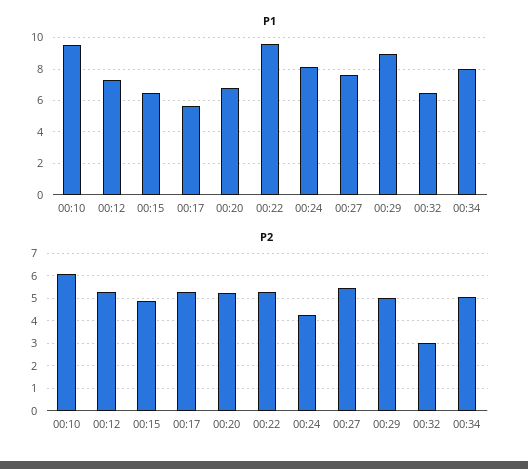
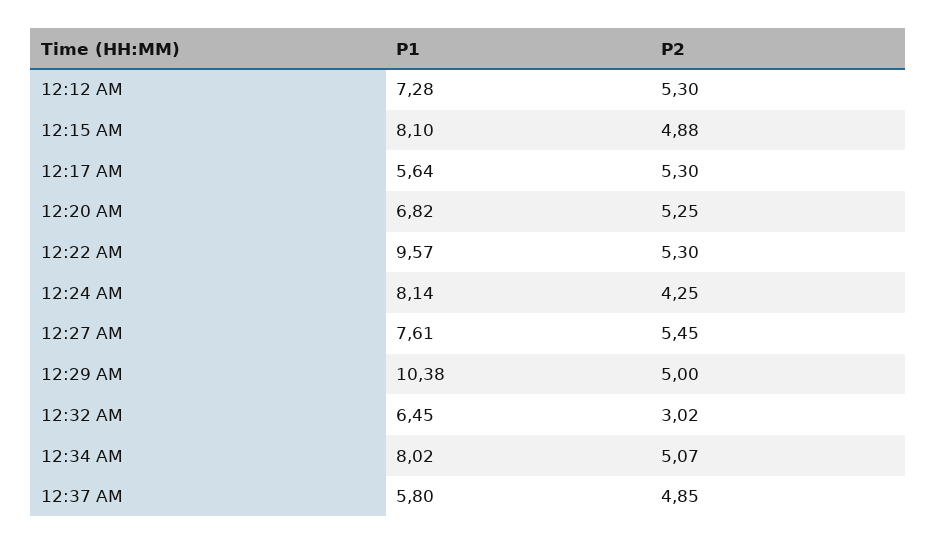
P1, 00:10: 9.5 -> none
P1, 00:15: 6.5 -> 8.1
P1, 00:29: 9 -> 10.38
P2, 00:10: 6 -> none
P1, 12:37 AM: none -> 5.8
P2, 12:37 AM: none -> 4.85

